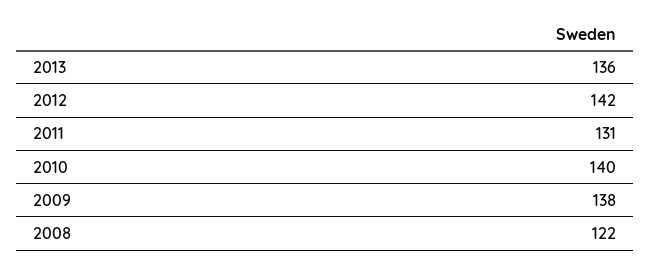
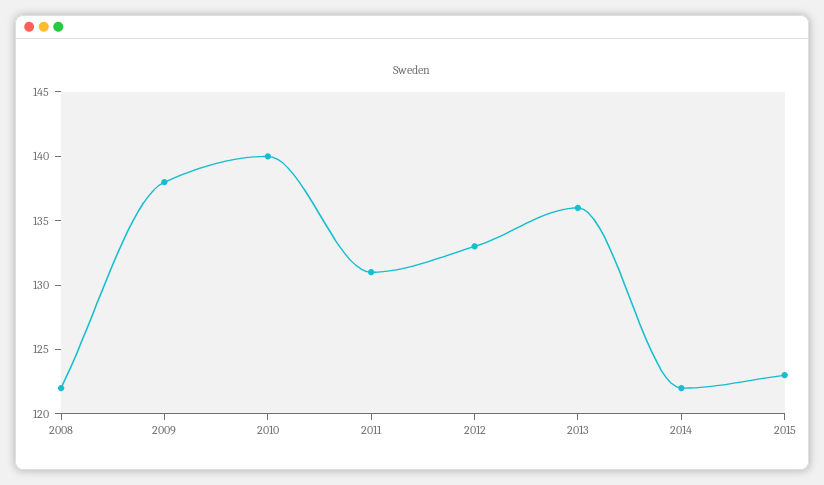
2012: 142 -> 133
2014: none -> 122
2015: none -> 123

